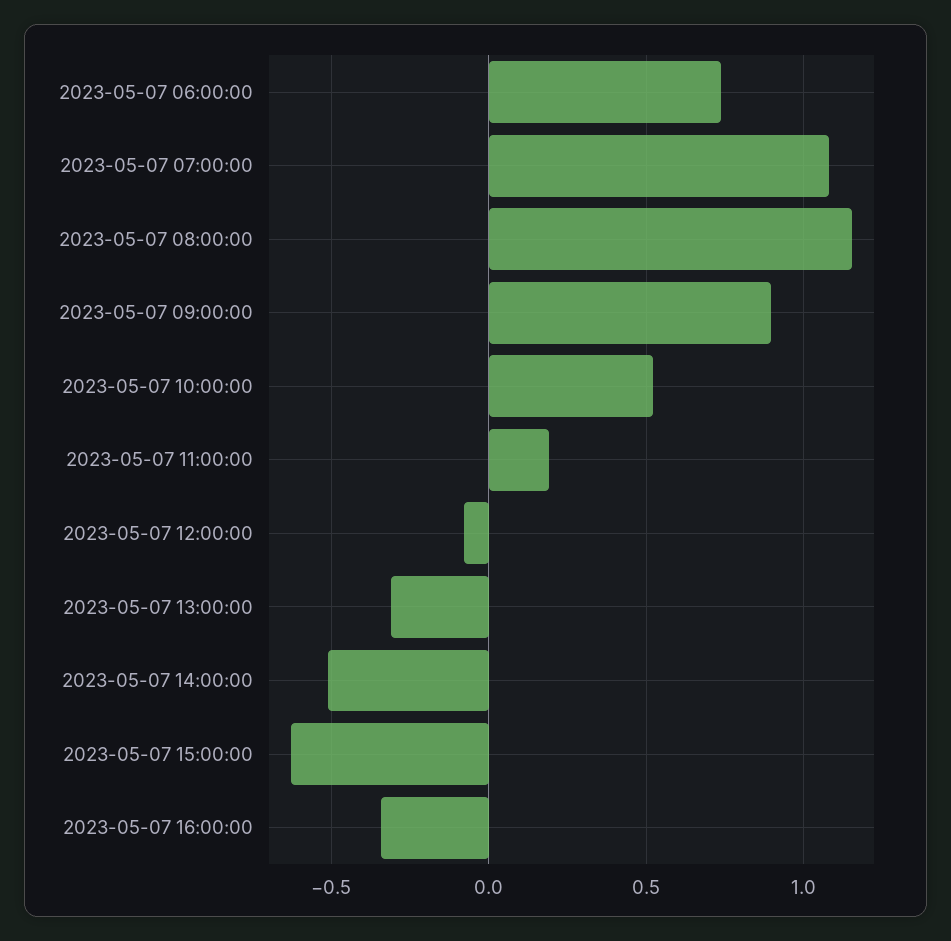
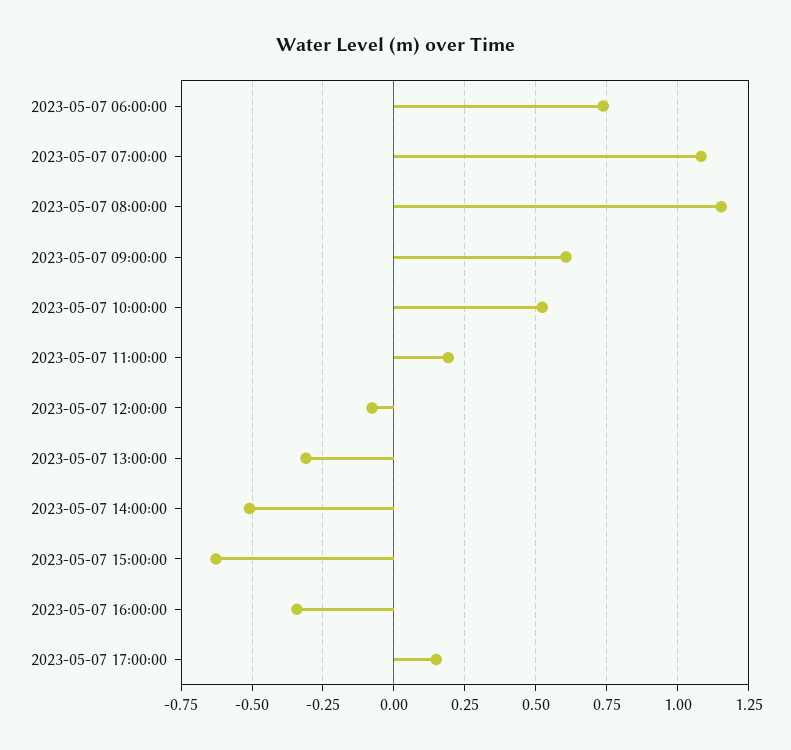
2023-05-07 09:00:00: 0.9 -> 0.6
2023-05-07 17:00:00: none -> 0.15

